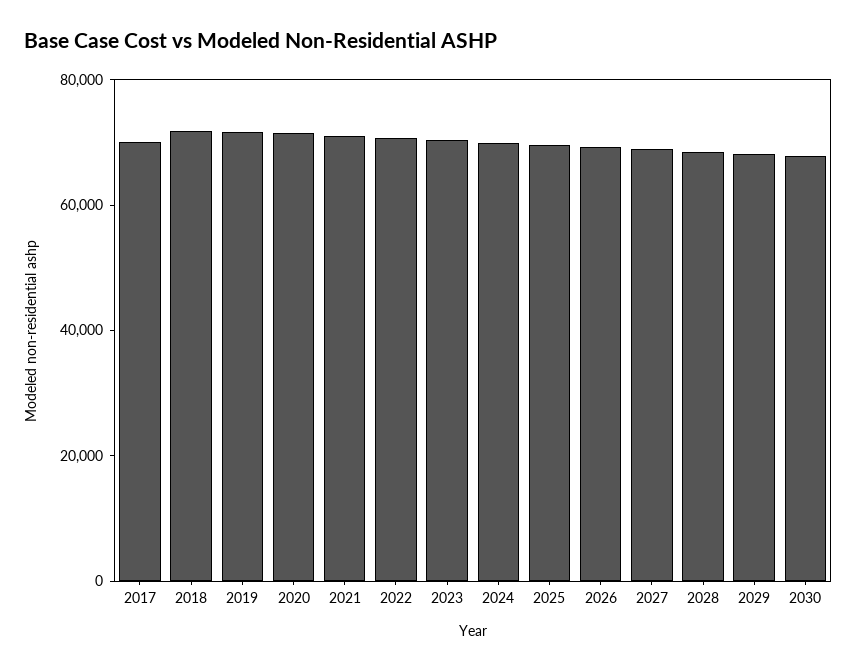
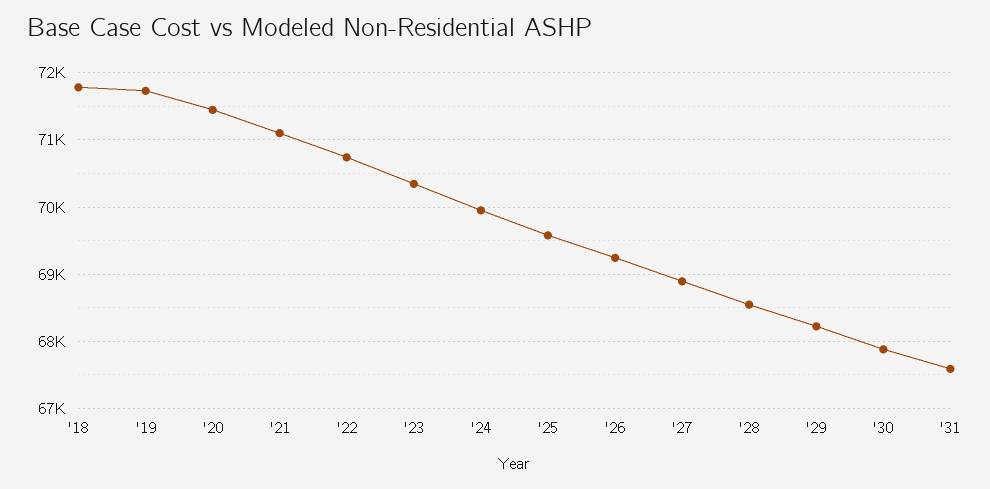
2017: 70000 -> none
'31: none -> 67600

